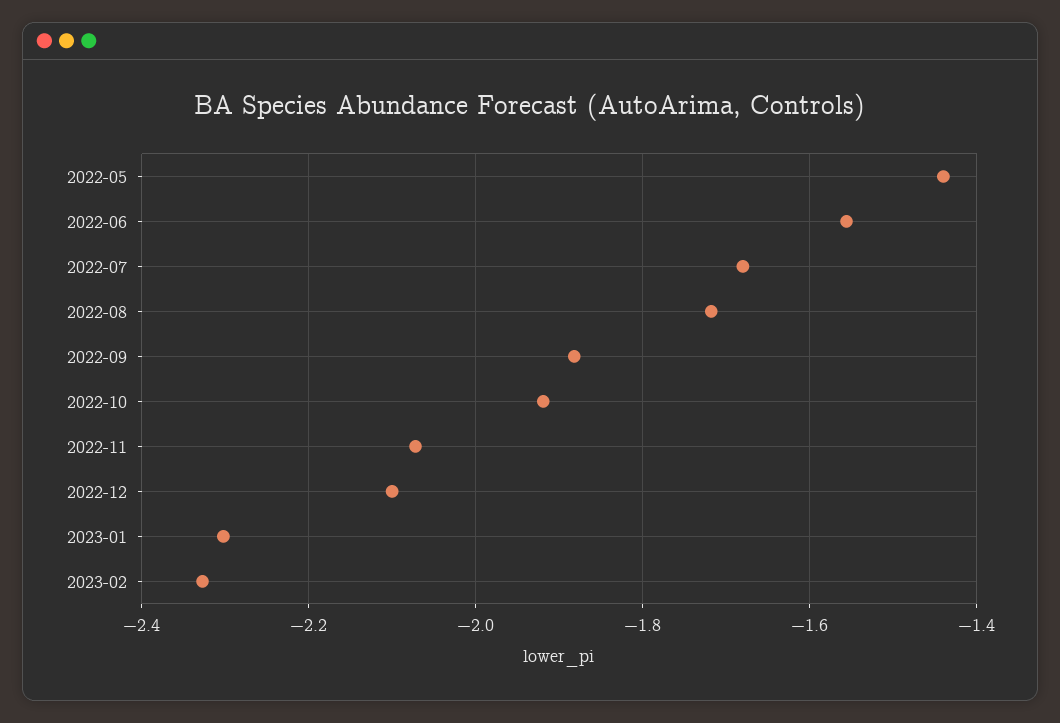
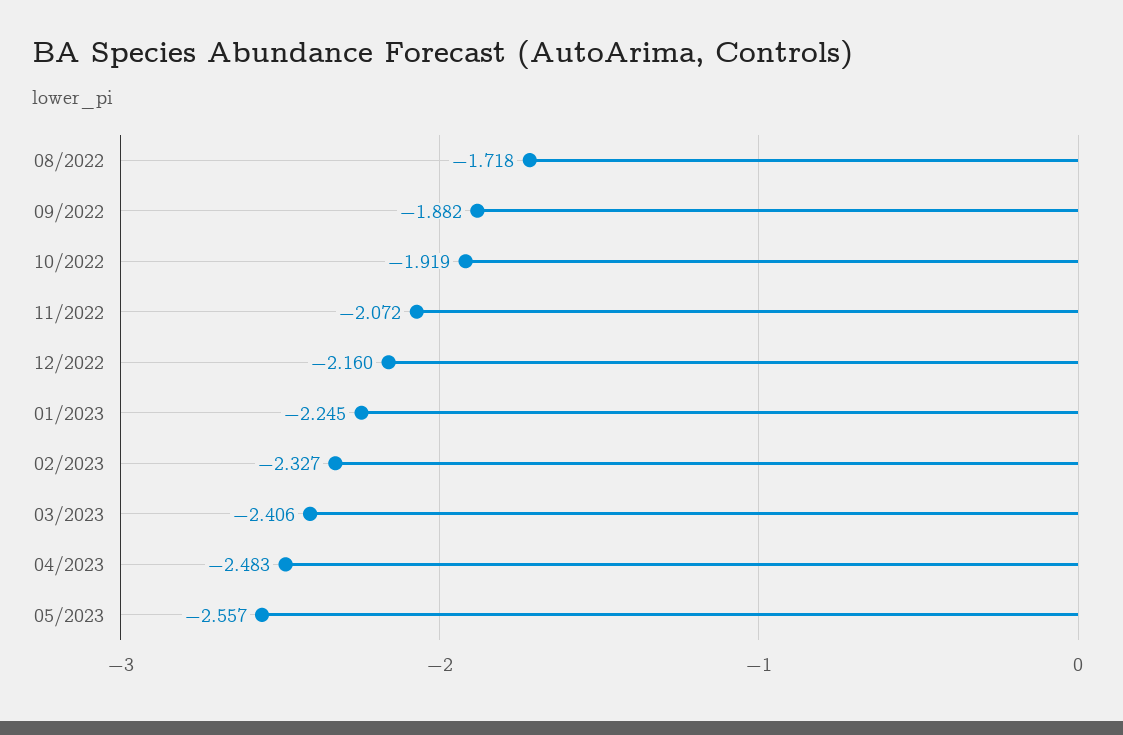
2022-05: -1.44 -> none
2022-06: -1.56 -> none
2022-07: -1.68 -> none
2022-12: -2.1 -> -2.16
2023-01: -2.3 -> -2.245
03/2023: none -> -2.406
04/2023: none -> -2.483
05/2023: none -> -2.557

